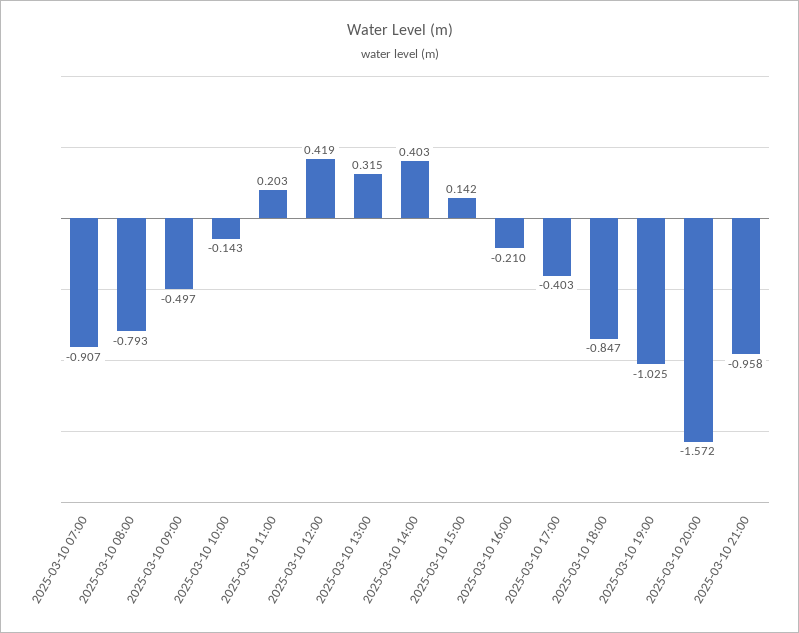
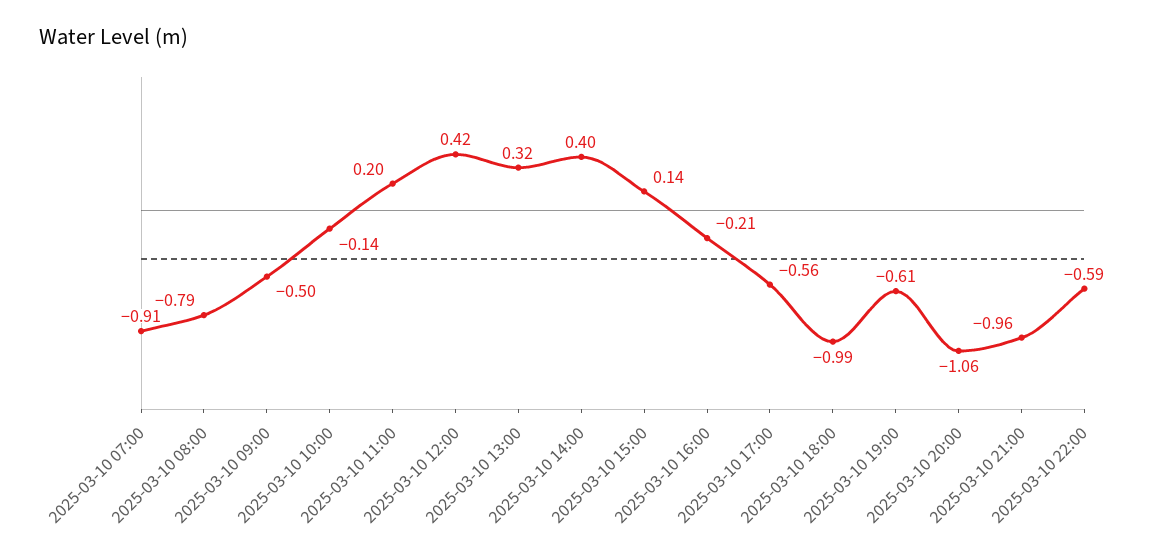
2025-03-10 17:00: -0.403 -> -0.56
2025-03-10 18:00: -0.847 -> -0.99
2025-03-10 19:00: -1.025 -> -0.61
2025-03-10 20:00: -1.572 -> -1.06
2025-03-10 22:00: none -> -0.59

